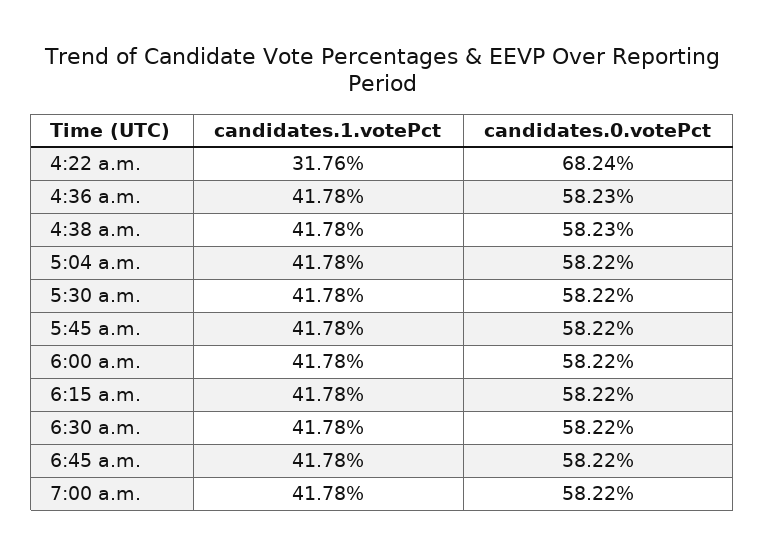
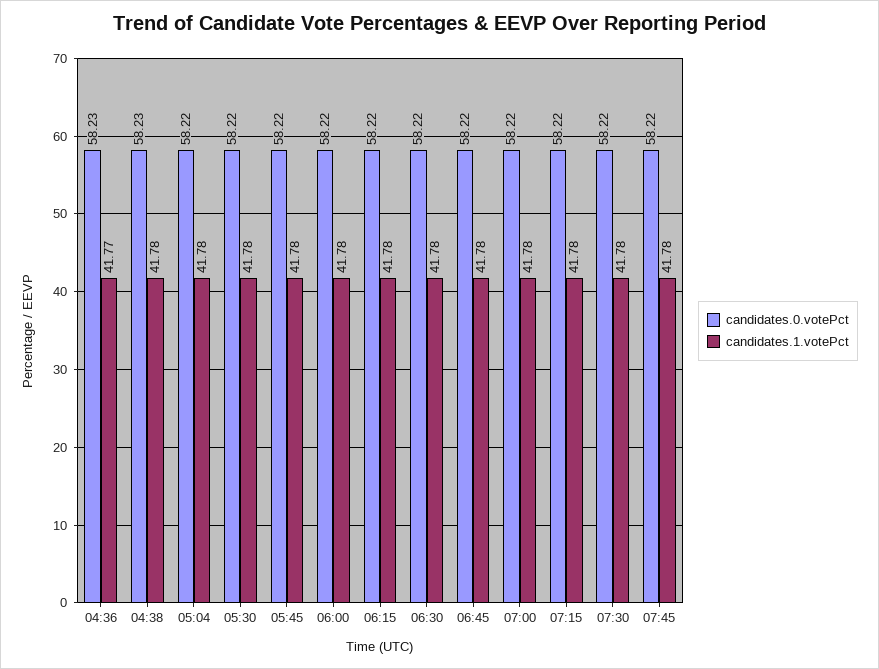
candidates.1.votePct, 4:22 a.m.: 31.76 -> none
candidates.0.votePct, 4:22 a.m.: 68.24 -> none
candidates.1.votePct, 4:36 a.m.: 41.78 -> 41.77
candidates.0.votePct, 07:15: none -> 58.22
candidates.1.votePct, 07:15: none -> 41.78
candidates.0.votePct, 07:30: none -> 58.22
candidates.1.votePct, 07:30: none -> 41.78
candidates.0.votePct, 07:45: none -> 58.22
candidates.1.votePct, 07:45: none -> 41.78

